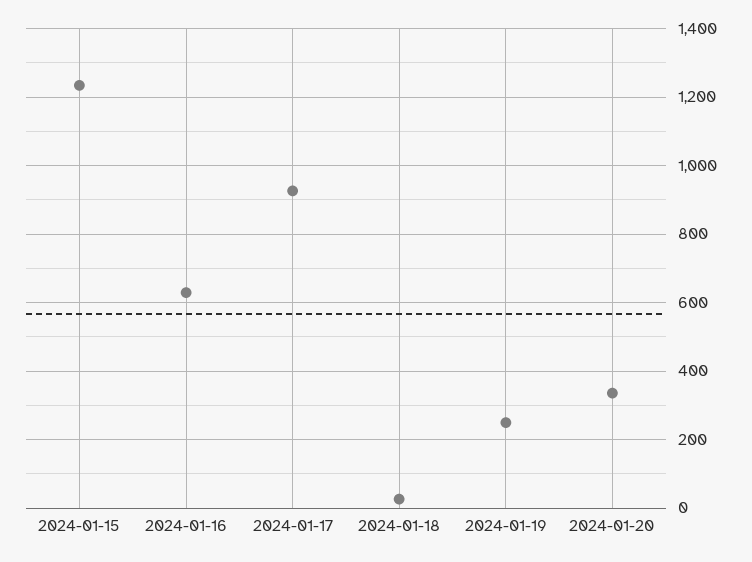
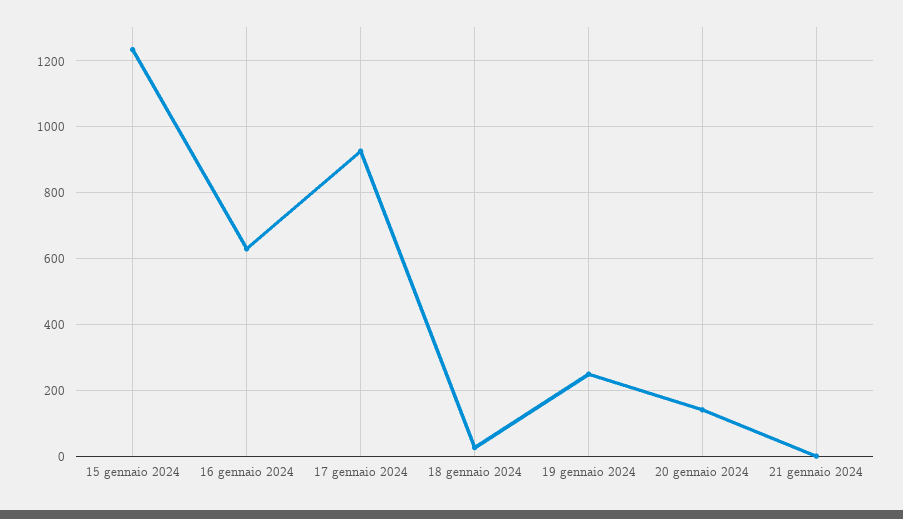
2024-01-20: 340 -> 140
21 gennaio 2024: none -> 0

